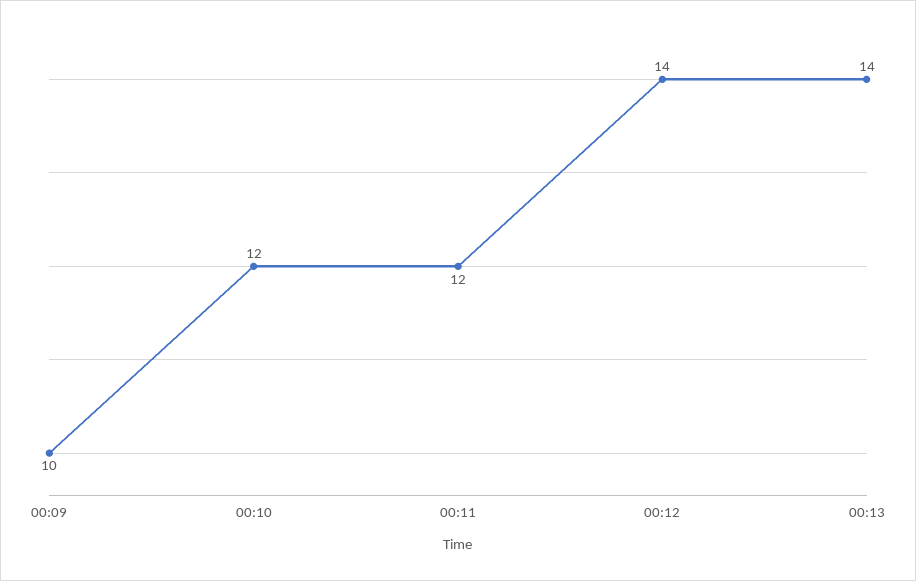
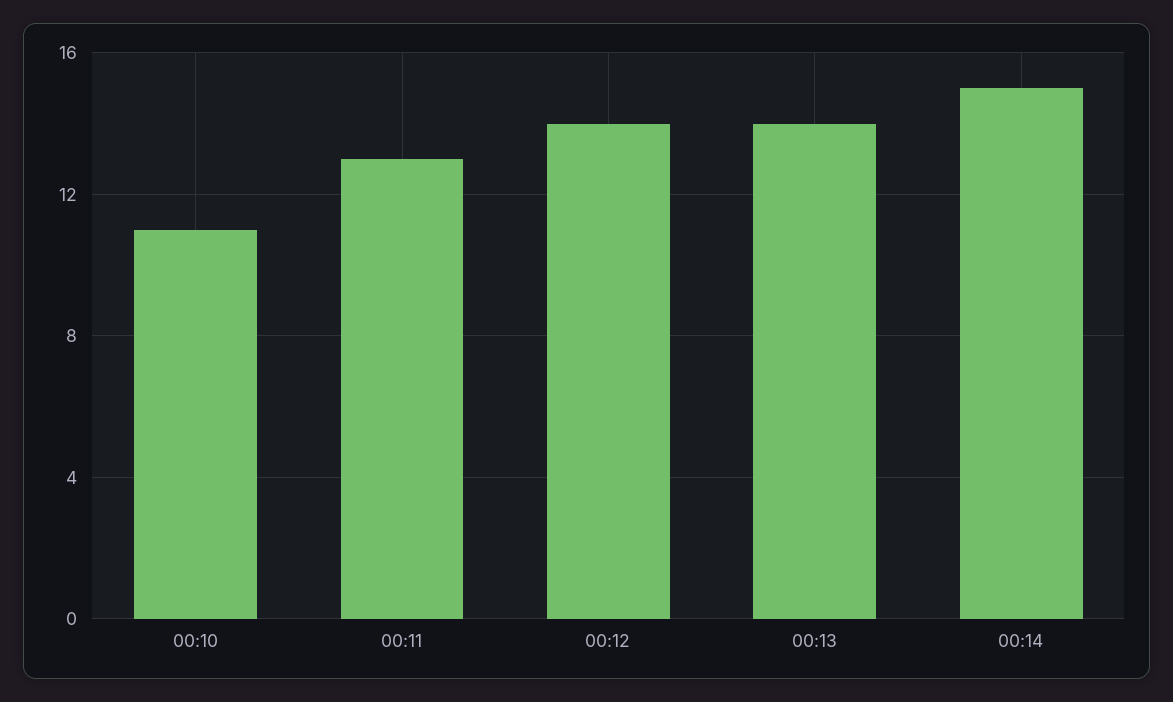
00:09: 10 -> none
00:10: 12 -> 11
00:11: 12 -> 13
00:14: none -> 15

